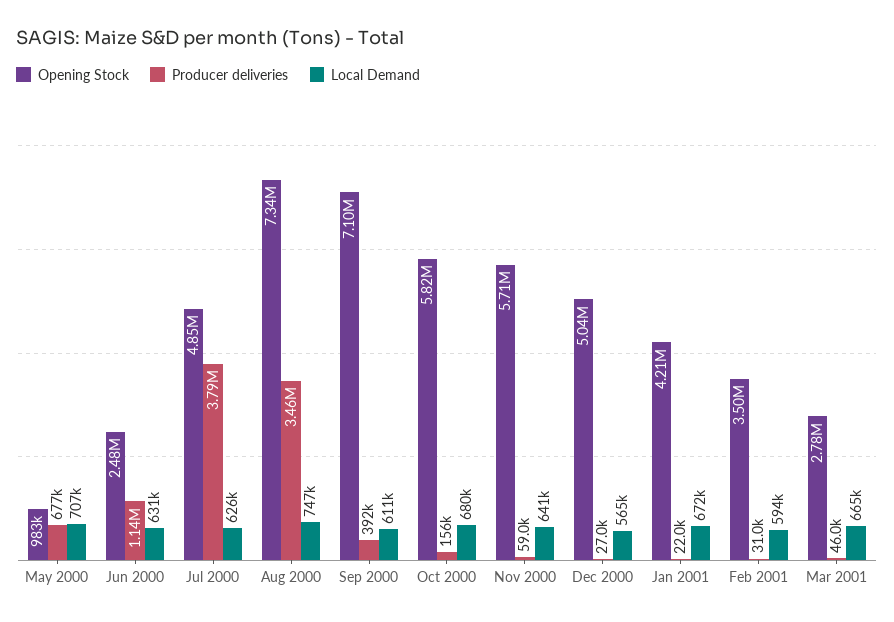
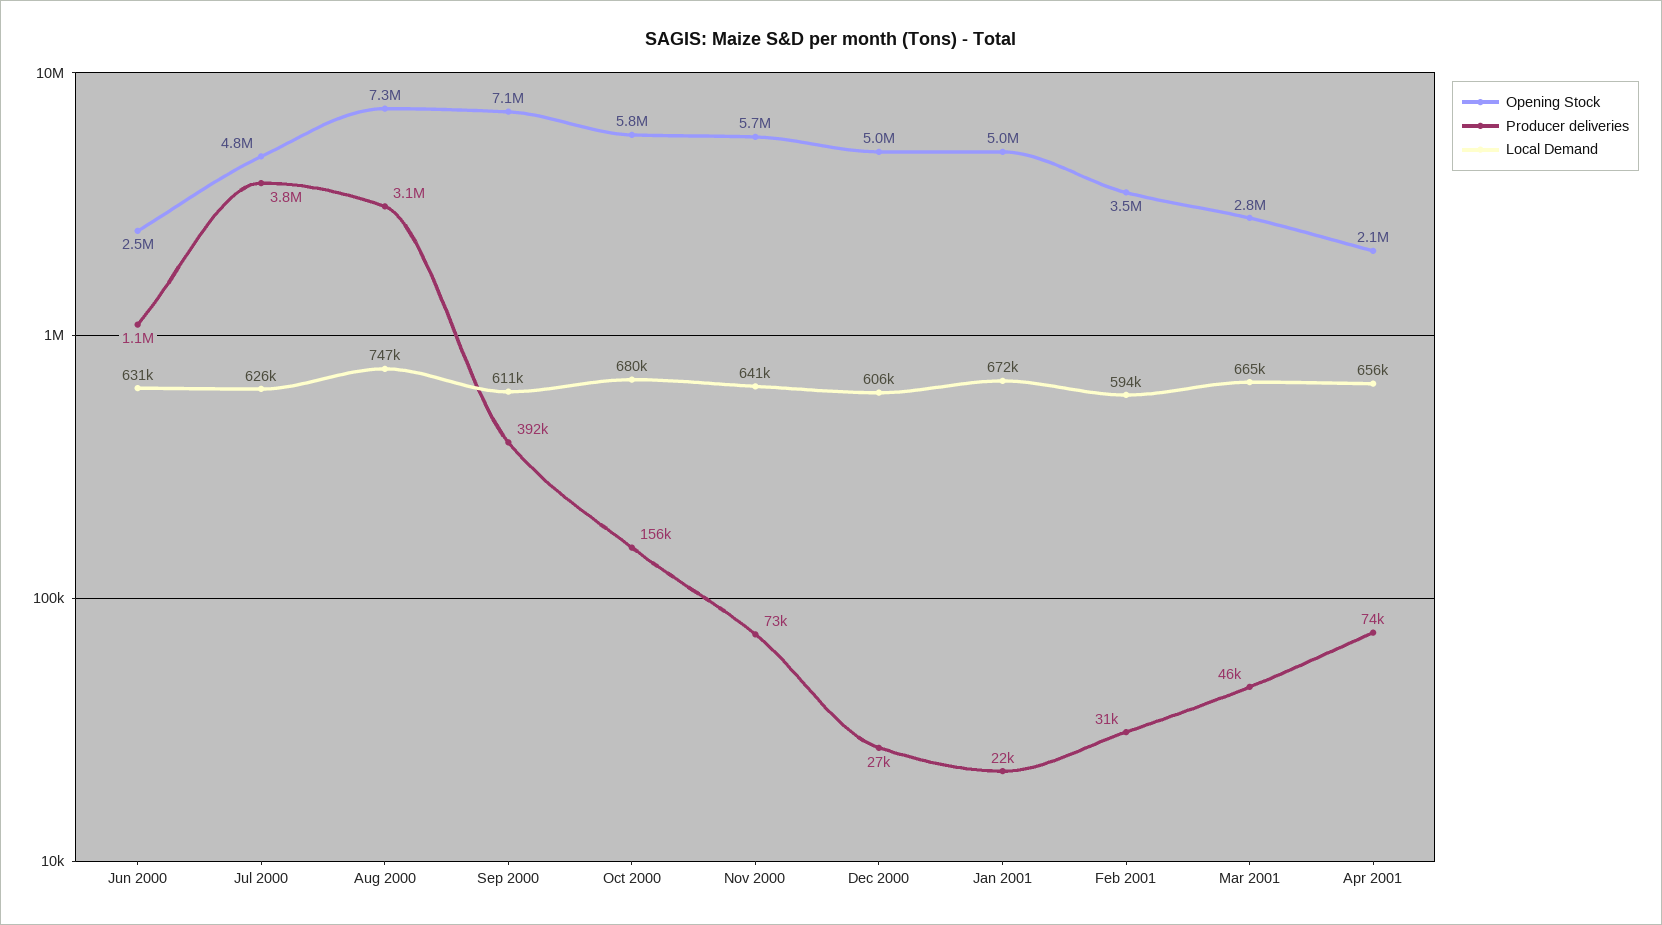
Opening Stock, May 2000: 983000 -> none
Producer deliveries, May 2000: 677000 -> none
Local Demand, May 2000: 707000 -> none
Producer deliveries, Aug 2000: 3460000 -> 3100000
Producer deliveries, Nov 2000: 59000 -> 73000
Local Demand, Dec 2000: 565000 -> 606000
Opening Stock, Jan 2001: 4210000 -> 5000000
Opening Stock, Apr 2001: none -> 2100000
Producer deliveries, Apr 2001: none -> 74000
Local Demand, Apr 2001: none -> 656000

